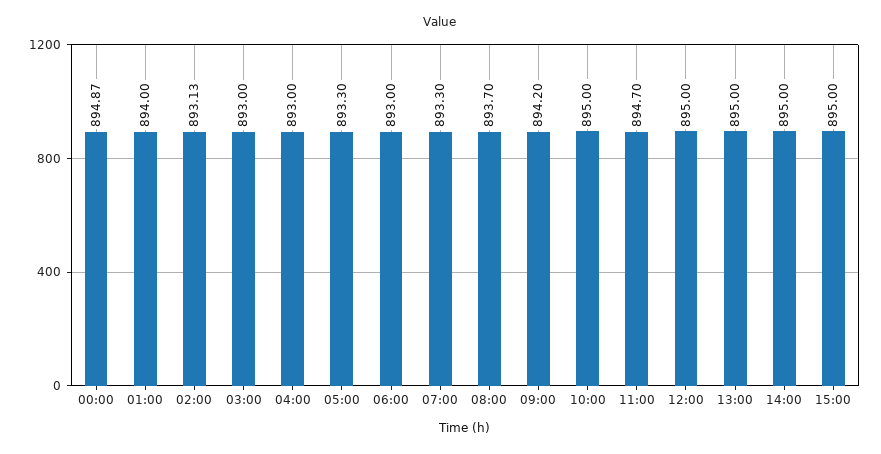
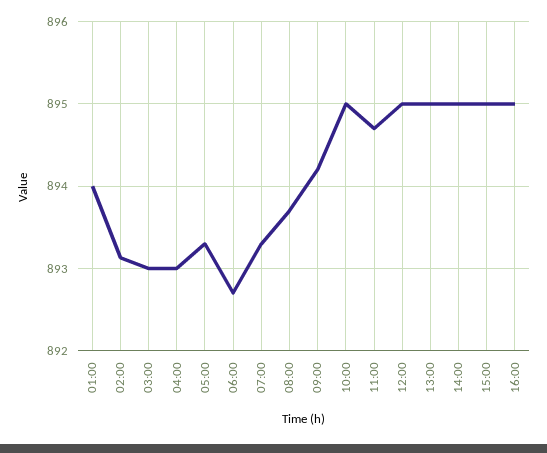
00:00: 894.87 -> none
06:00: 893 -> 892.7
16:00: none -> 895

